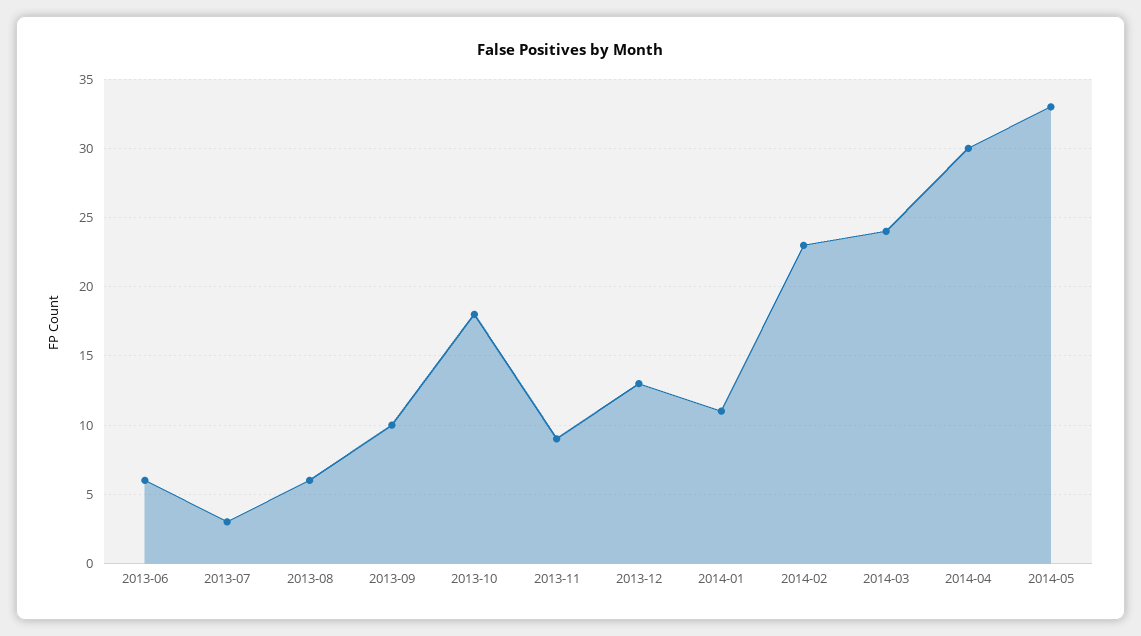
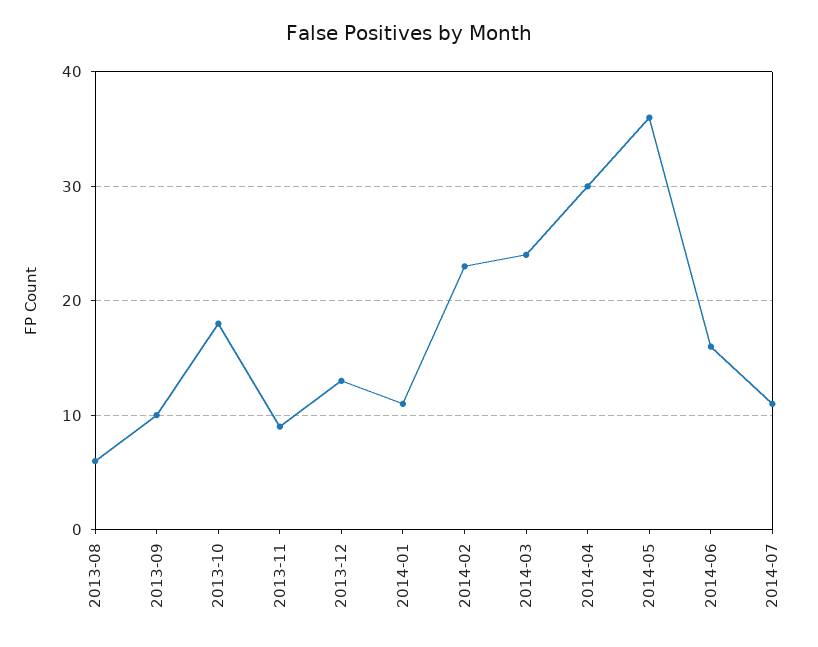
2013-06: 6 -> none
2013-07: 3 -> none
2014-05: 33 -> 36
2014-06: none -> 16
2014-07: none -> 11

